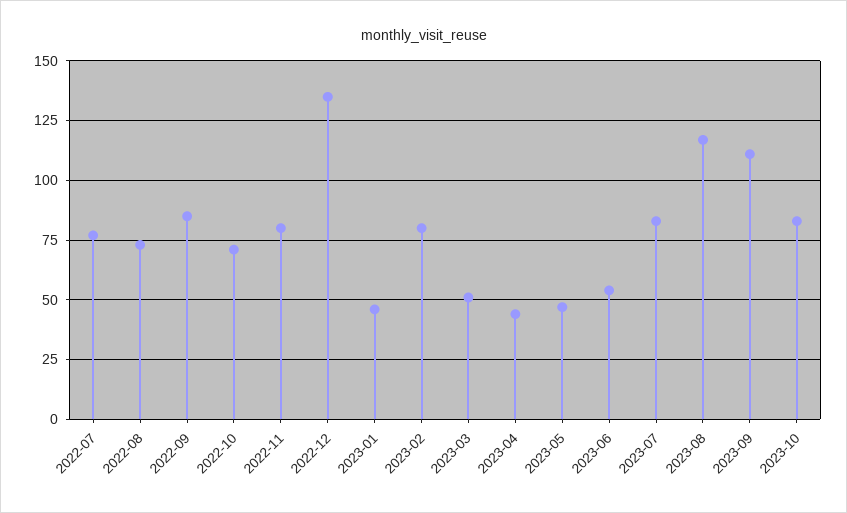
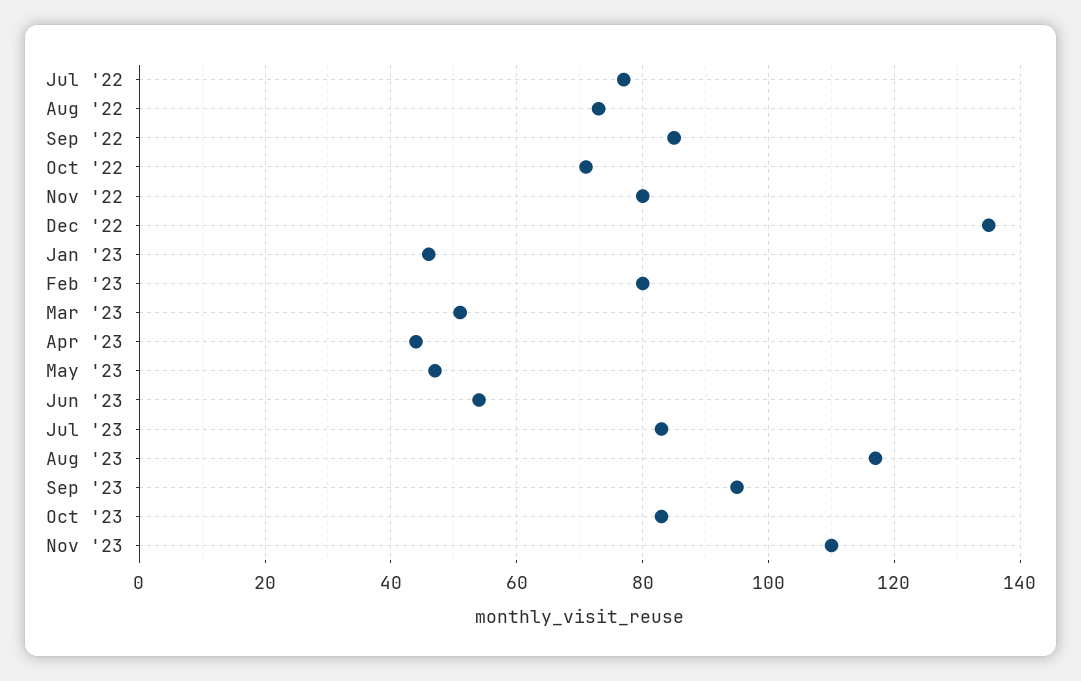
2023-09: 110 -> 95
Nov '23: none -> 110

